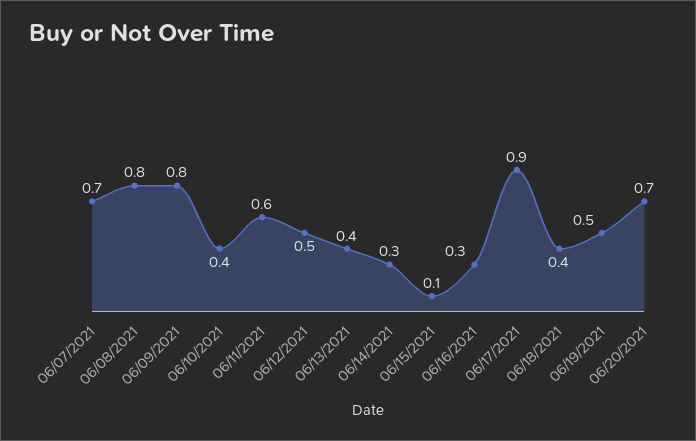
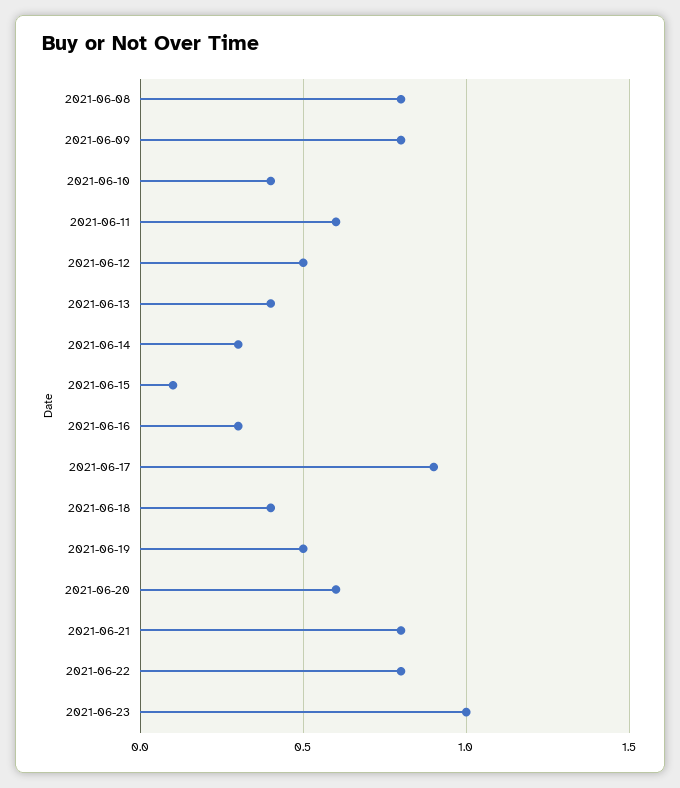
06/07/2021: 0.7 -> none
06/20/2021: 0.7 -> 0.6
2021-06-21: none -> 0.8
2021-06-22: none -> 0.8
2021-06-23: none -> 1

